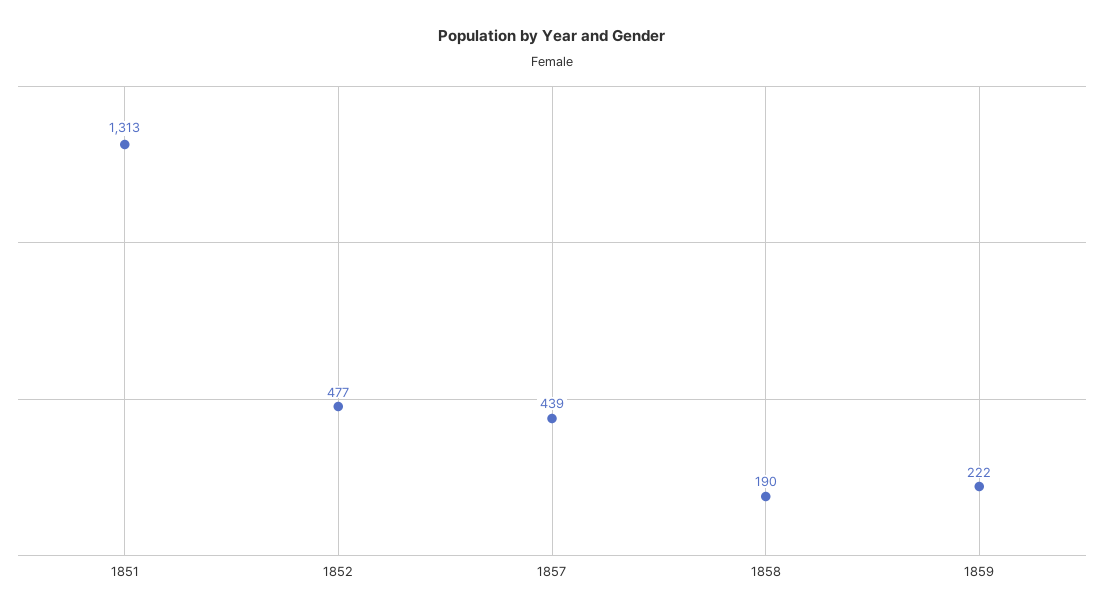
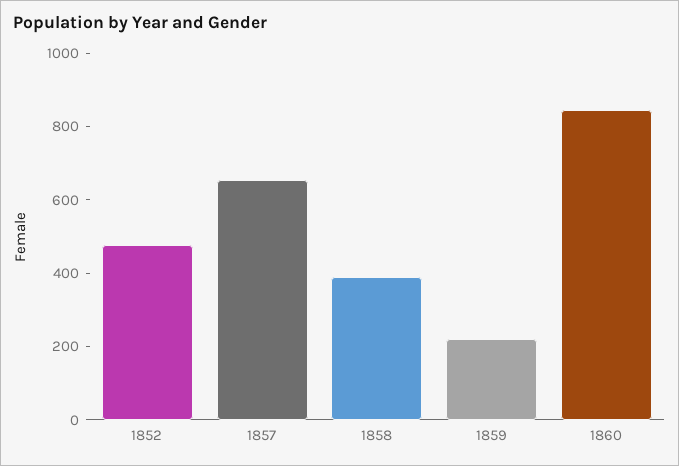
1851: 1313 -> none
1857: 439 -> 650
1858: 190 -> 400
1860: none -> 850

